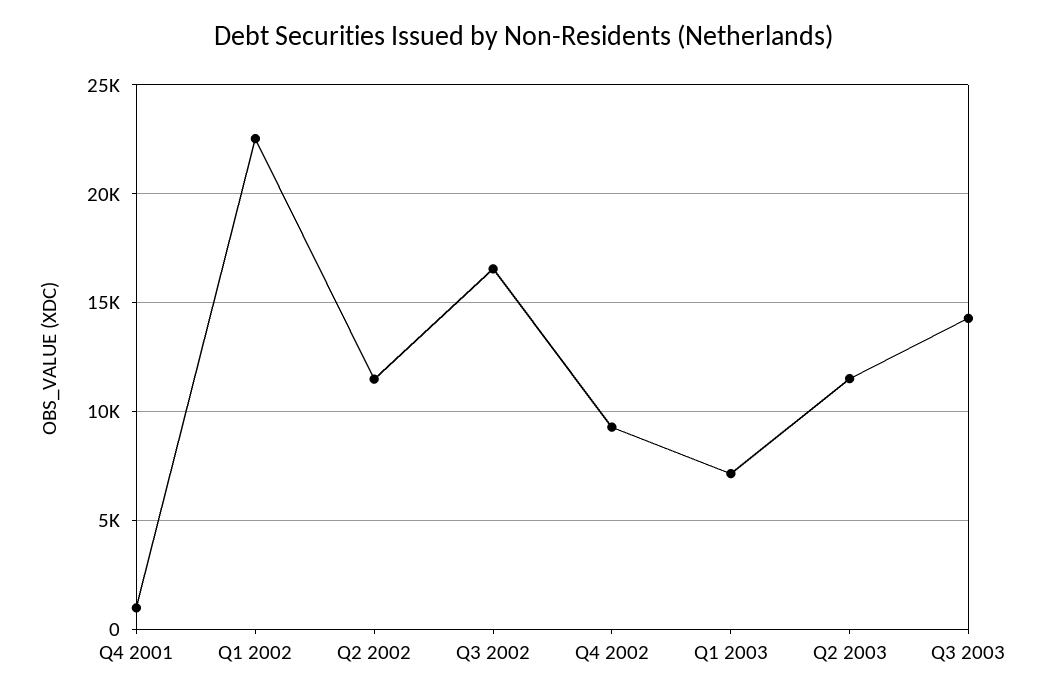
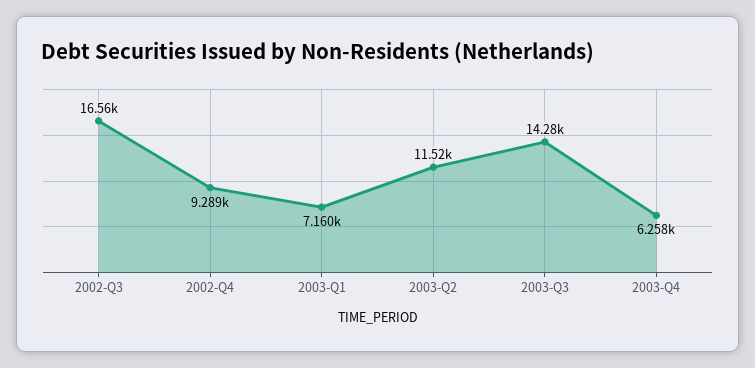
Q4 2001: 1000 -> none
Q1 2002: 22500 -> none
Q2 2002: 11500 -> none
2003-Q4: none -> 6258

